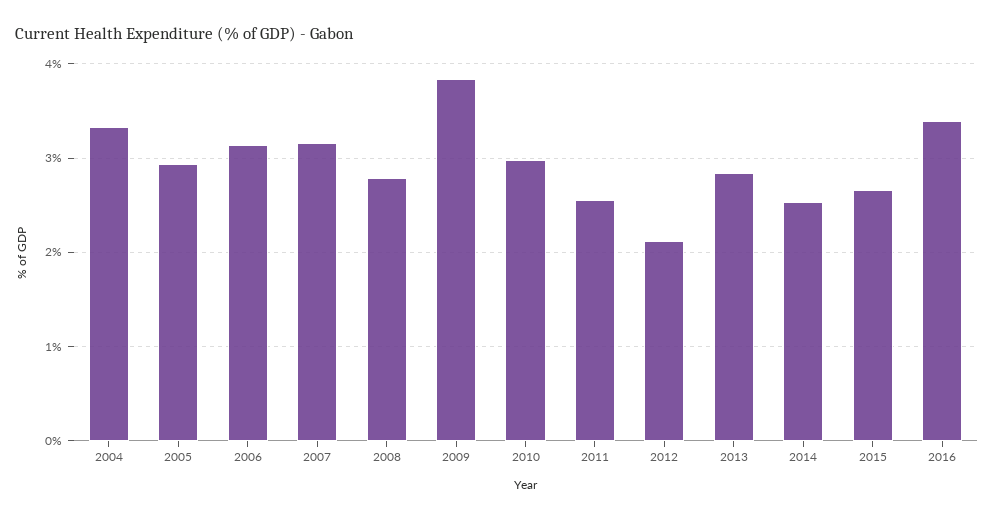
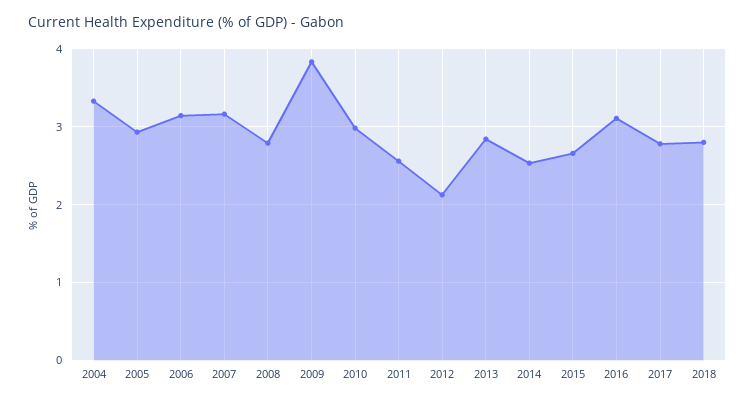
2016: 3.4 -> 3.1
2017: none -> 2.8
2018: none -> 2.8

